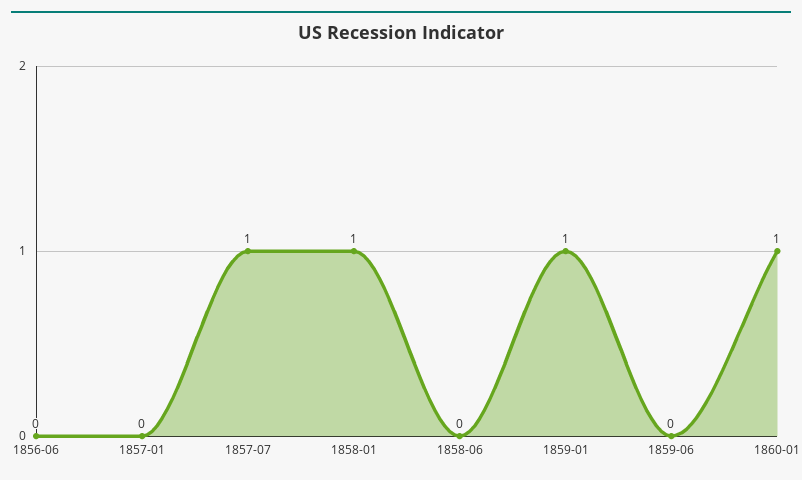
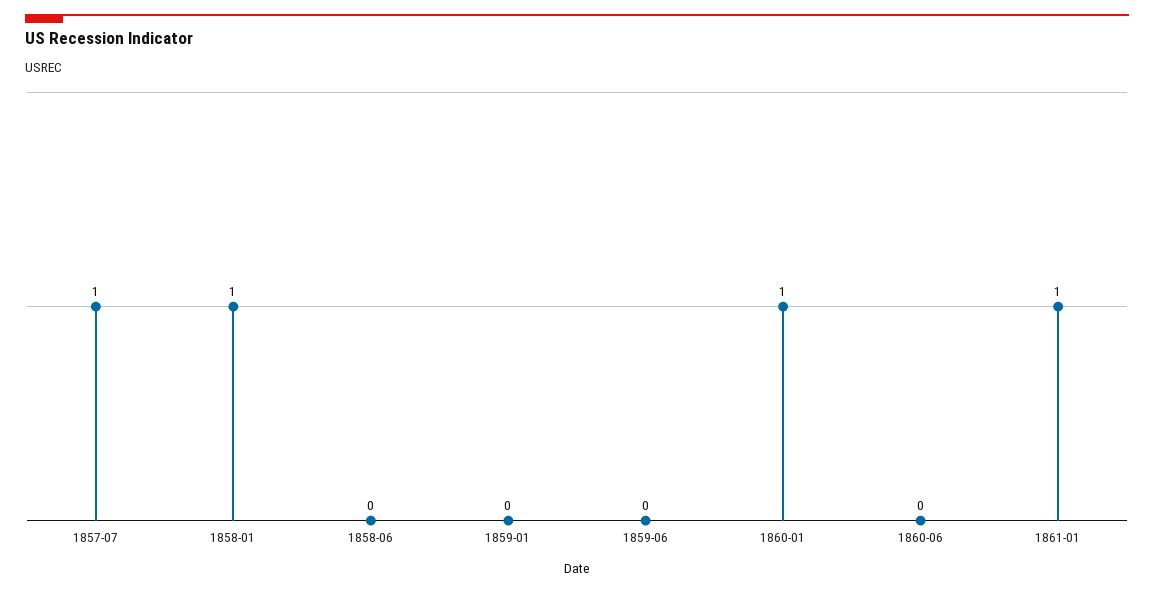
1856-06: 0 -> none
1857-01: 0 -> none
1859-01: 1 -> 0
1860-06: none -> 0
1861-01: none -> 1

